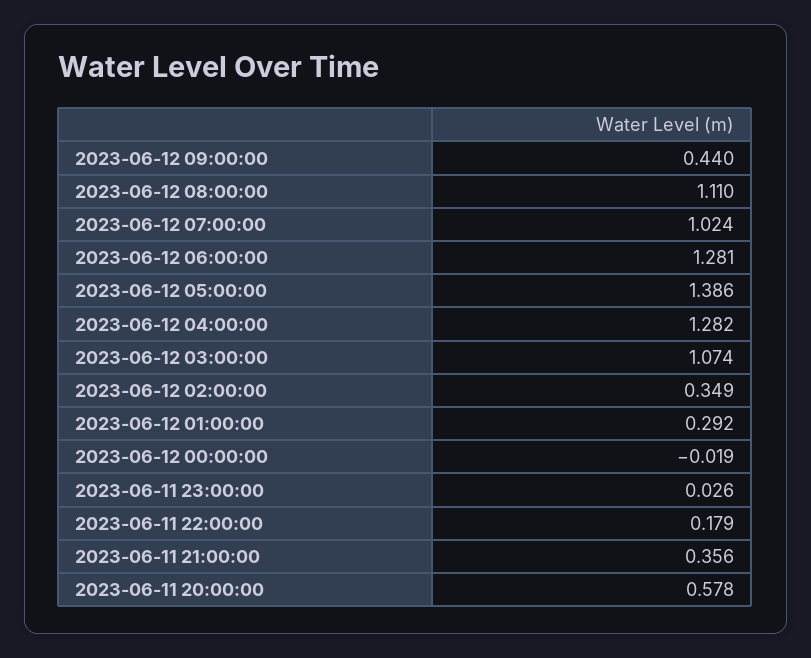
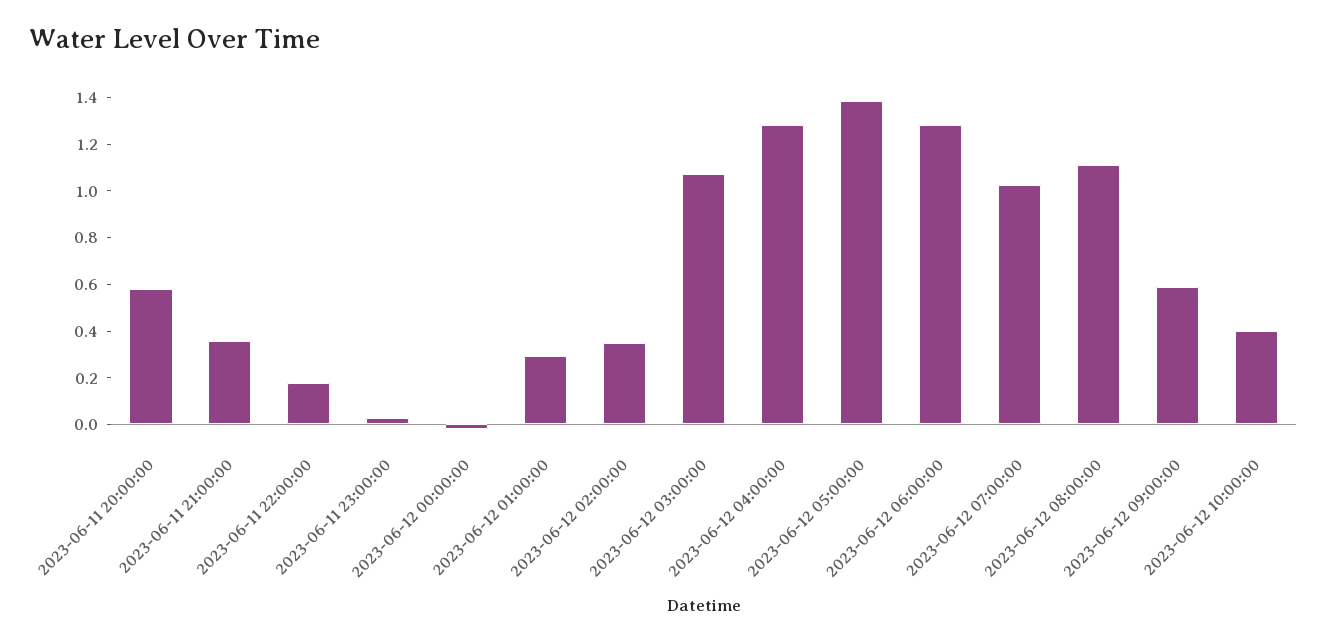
2023-06-12 09:00:00: 0.44 -> 0.6
2023-06-12 10:00:00: none -> 0.4

